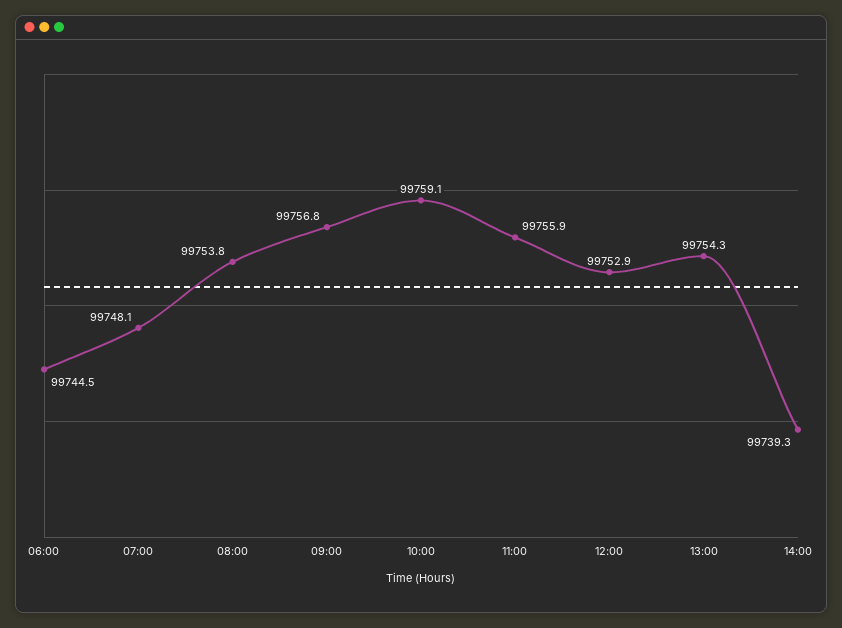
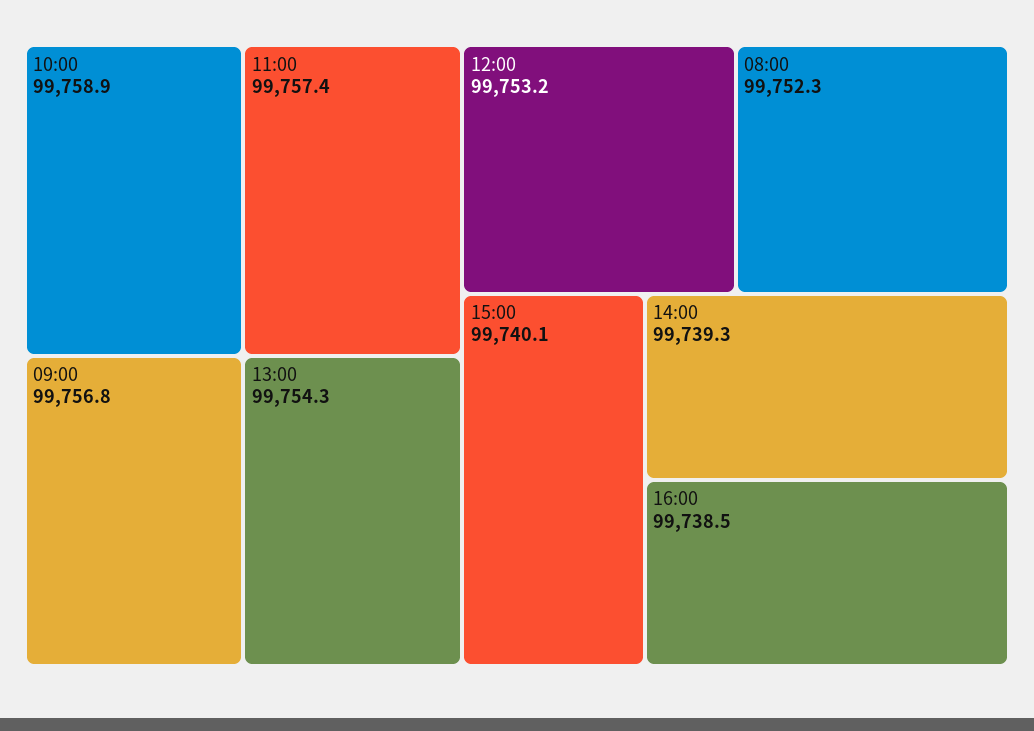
06:00: 99744.5 -> none
07:00: 99748.1 -> none
08:00: 99753.8 -> 99752.3
10:00: 99759.1 -> 99758.9
11:00: 99755.9 -> 99757.4
12:00: 99752.9 -> 99753.2
15:00: none -> 99740.1
16:00: none -> 99738.5

